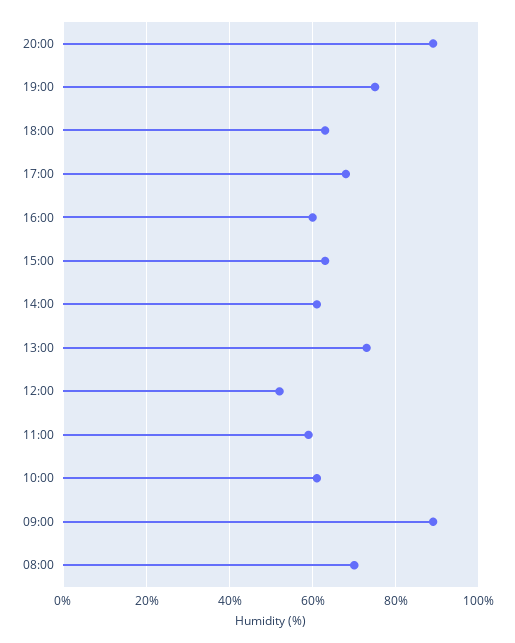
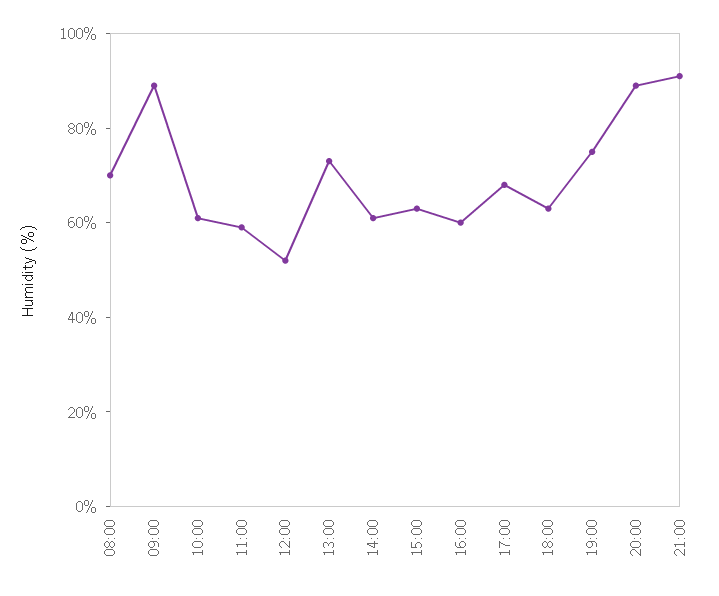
21:00: none -> 90

